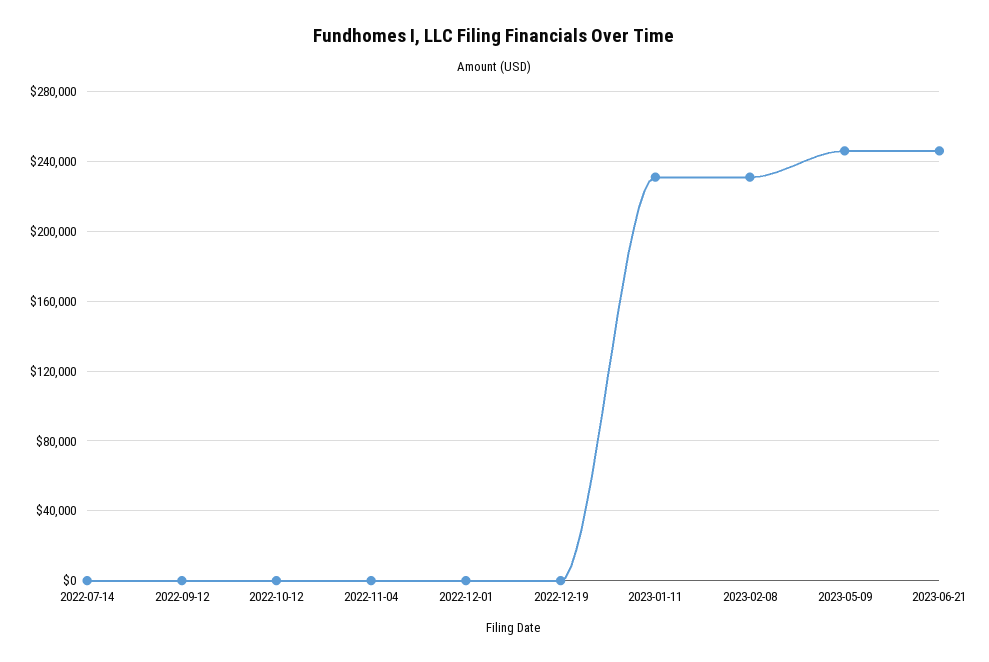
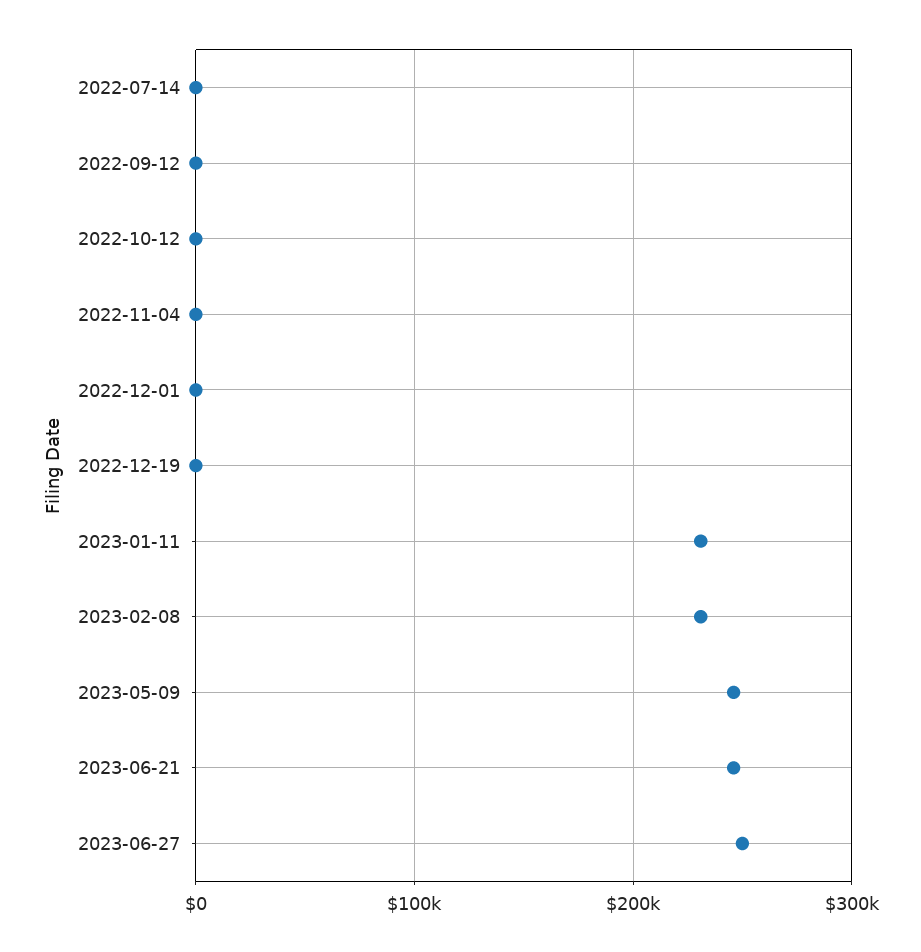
2023-06-27: none -> 250000

